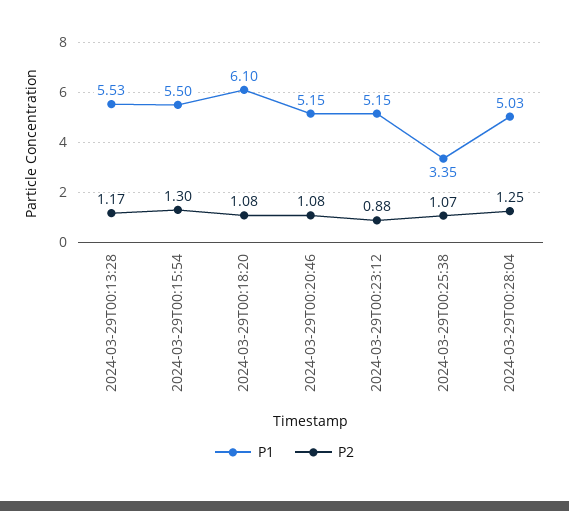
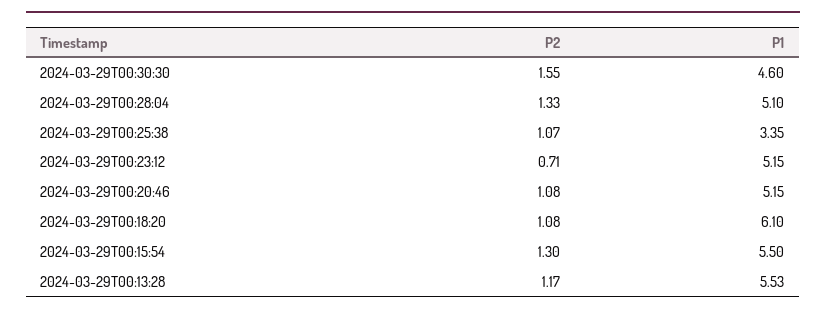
P2, 2024-03-29T00:23:12: 0.88 -> 0.71
P1, 2024-03-29T00:28:04: 5.03 -> 5.1
P2, 2024-03-29T00:28:04: 1.25 -> 1.33
P2, 2024-03-29T00:30:30: none -> 1.55
P1, 2024-03-29T00:30:30: none -> 4.6

